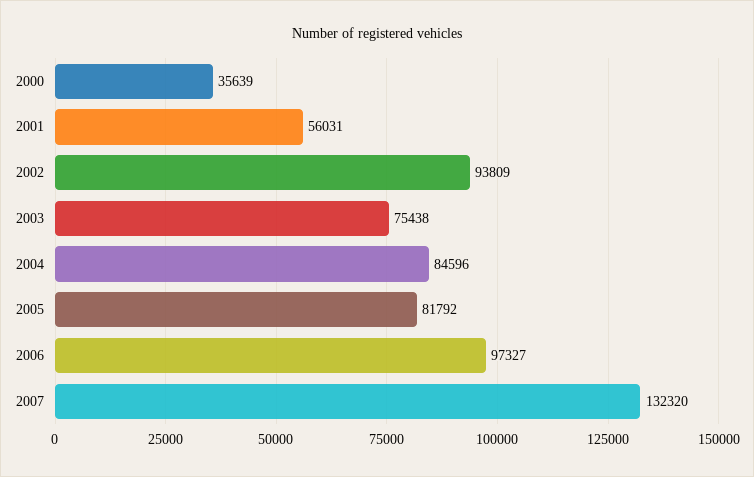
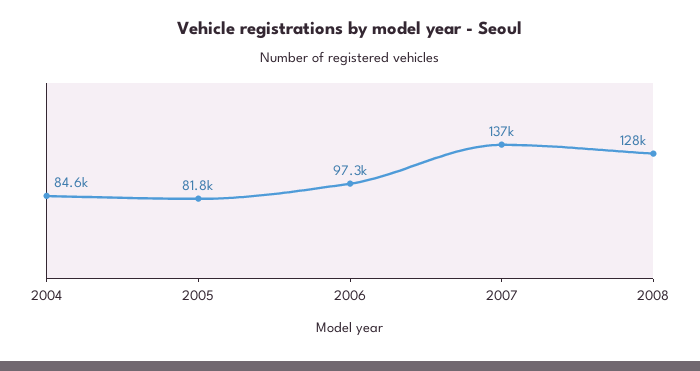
2000: 35639 -> none
2001: 56031 -> none
2002: 93809 -> none
2003: 75438 -> none
2007: 132320 -> 137000
2008: none -> 128000

